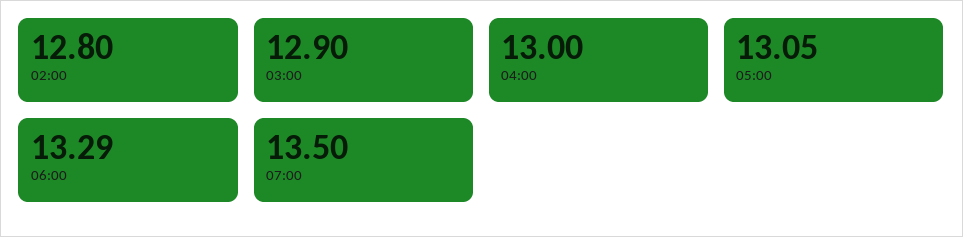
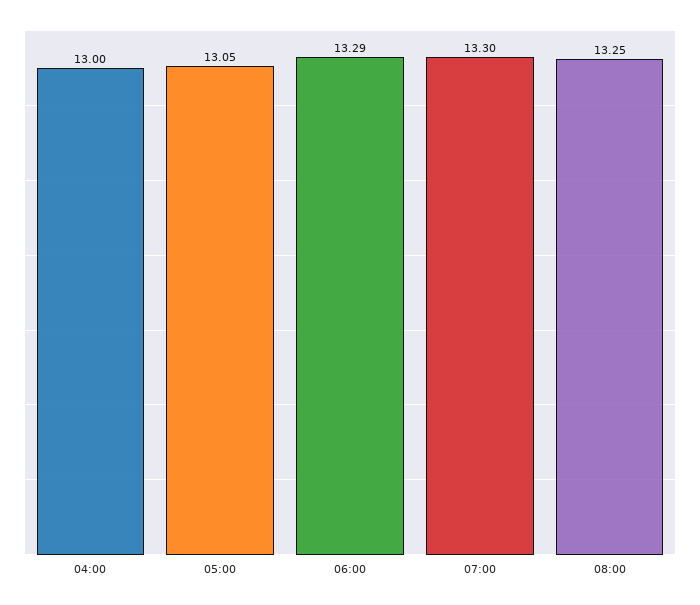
02:00: 12.8 -> none
03:00: 12.9 -> none
07:00: 13.5 -> 13.3
08:00: none -> 13.25

